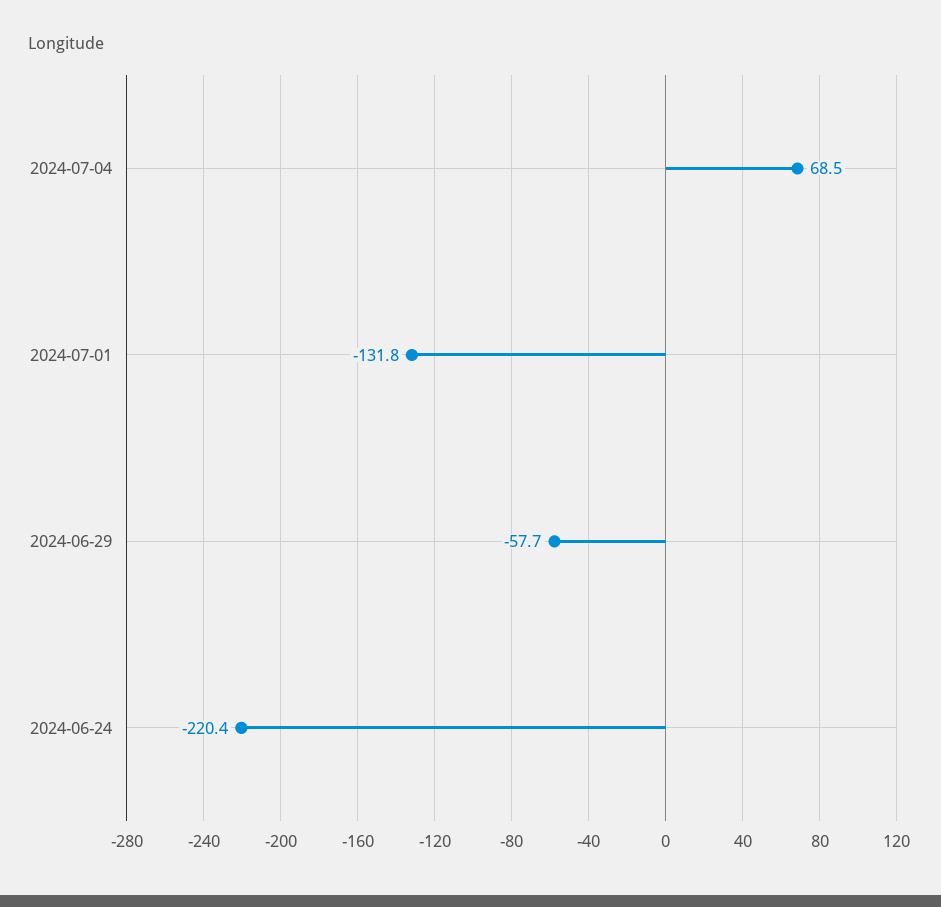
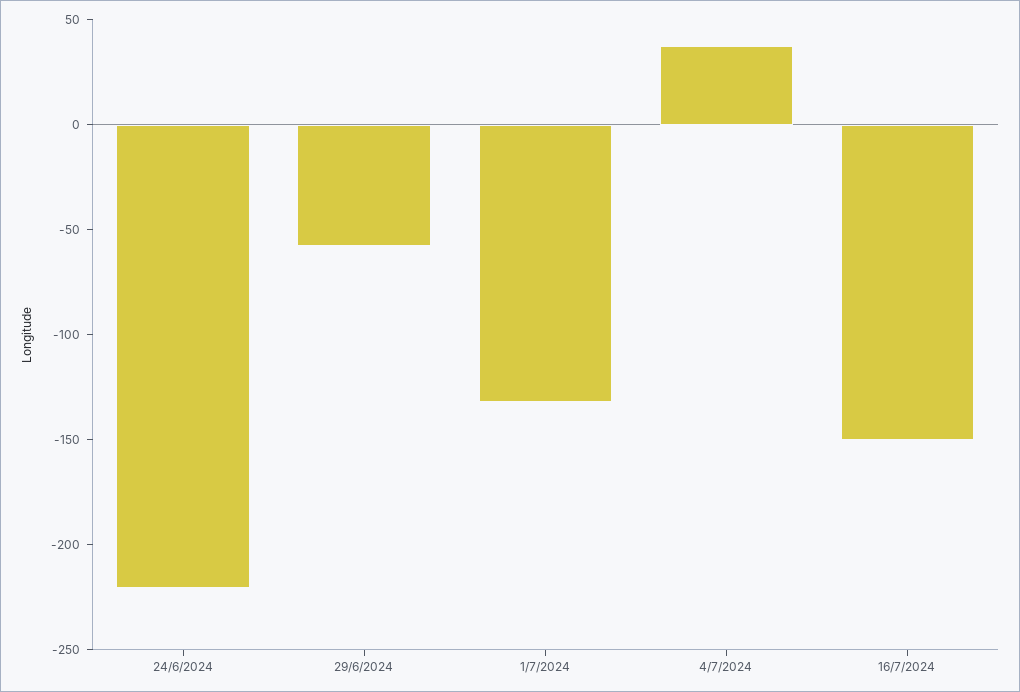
2024-07-04: 68.5 -> 40
16/7/2024: none -> -150

